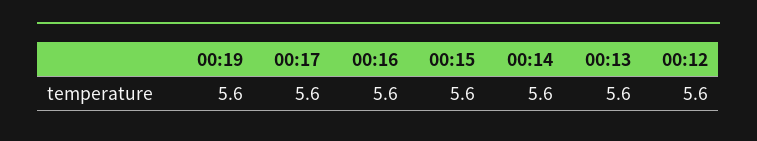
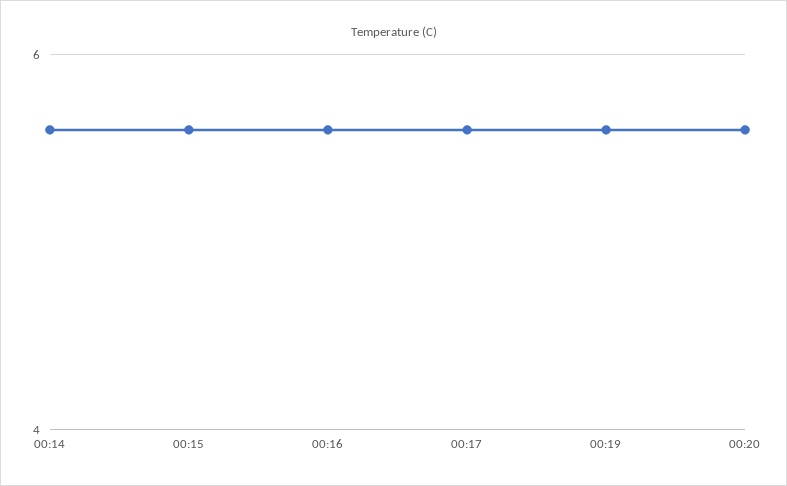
00:13: 5.6 -> none
00:12: 5.6 -> none
00:20: none -> 5.5

